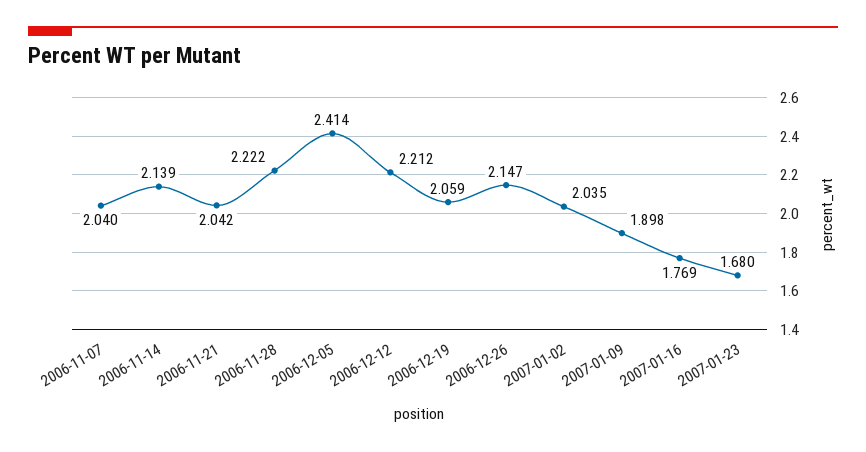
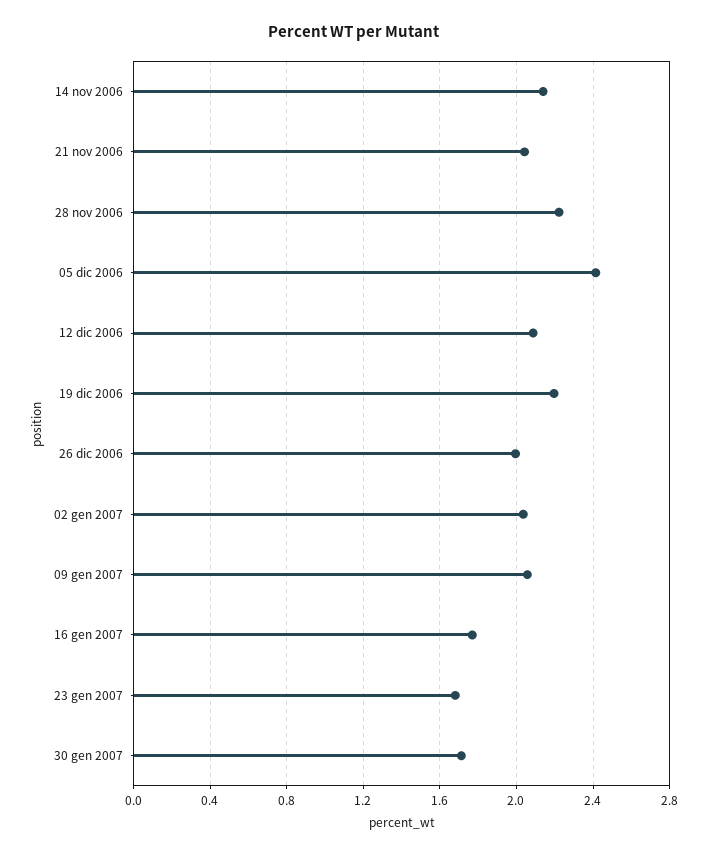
2006-11-07: 2.04 -> none
2006-12-12: 2.212 -> 2.1
2006-12-19: 2.059 -> 2.2
2006-12-26: 2.147 -> 2
2007-01-09: 1.898 -> 2.05
30 gen 2007: none -> 1.7

